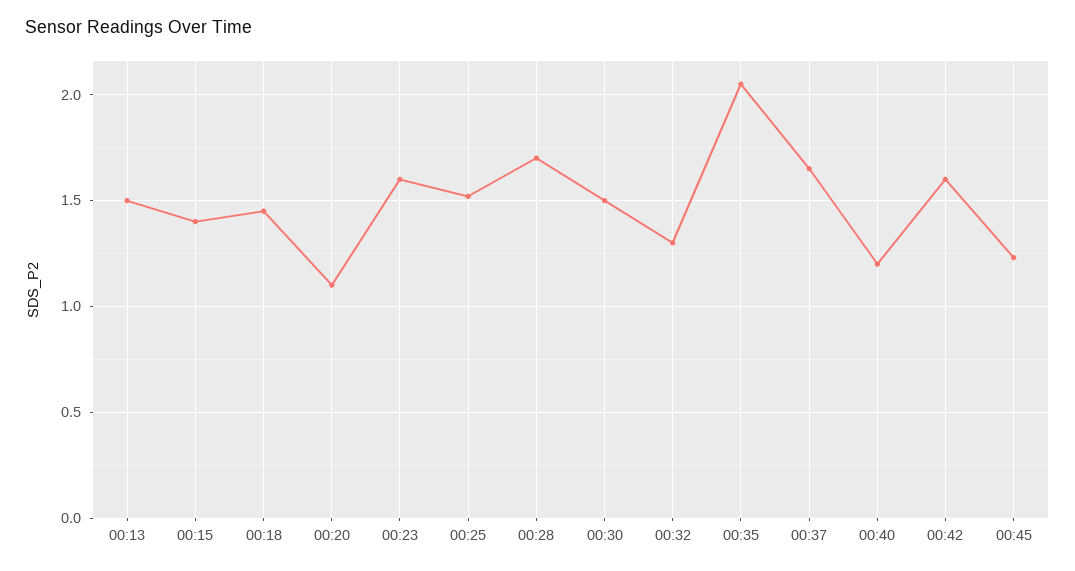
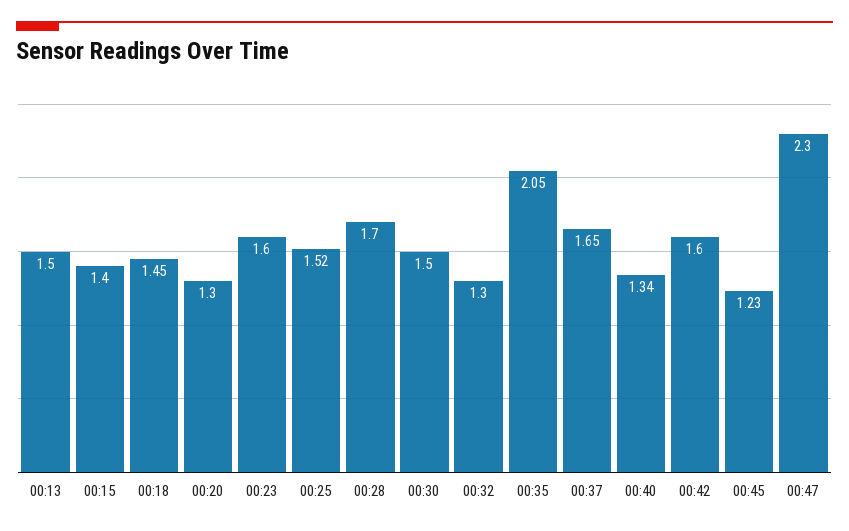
00:20: 1.1 -> 1.3
00:40: 1.2 -> 1.34
00:47: none -> 2.3

